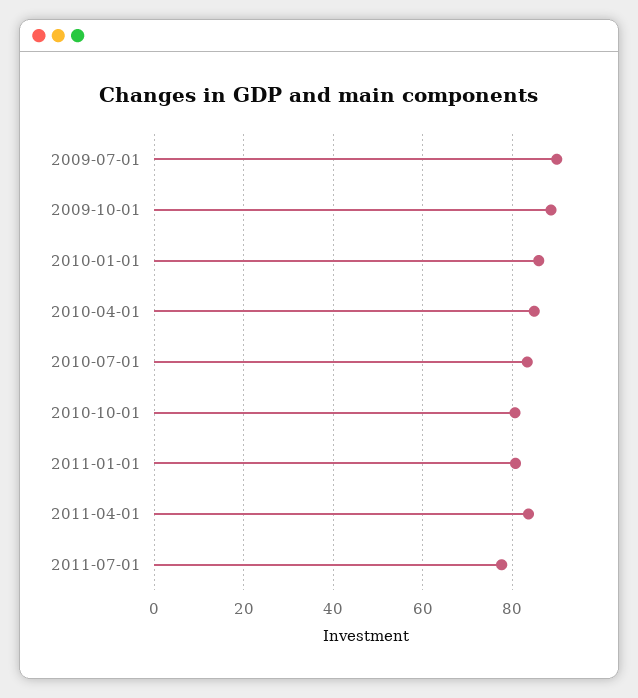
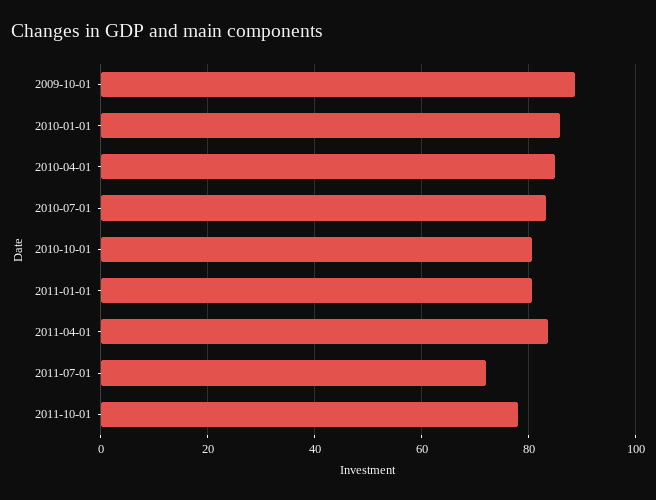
2009-07-01: 90 -> none
2011-07-01: 78 -> 72
2011-10-01: none -> 78

